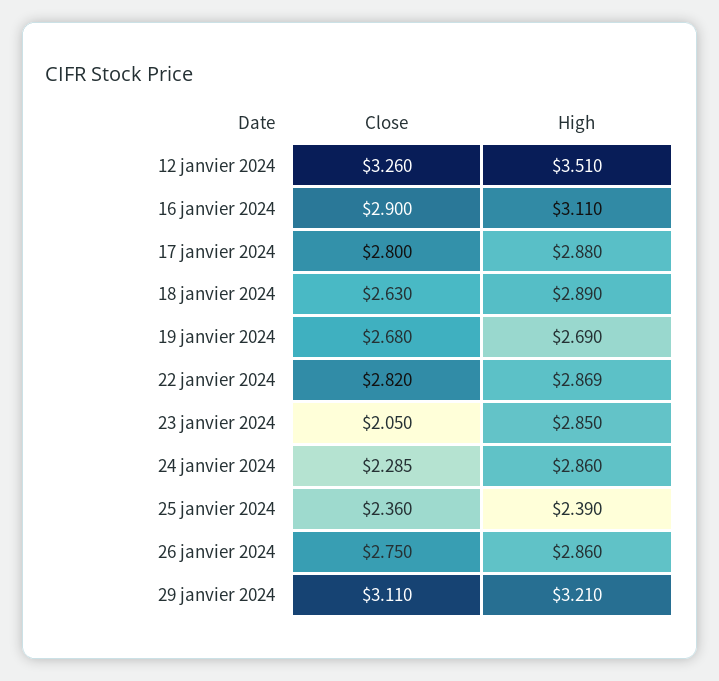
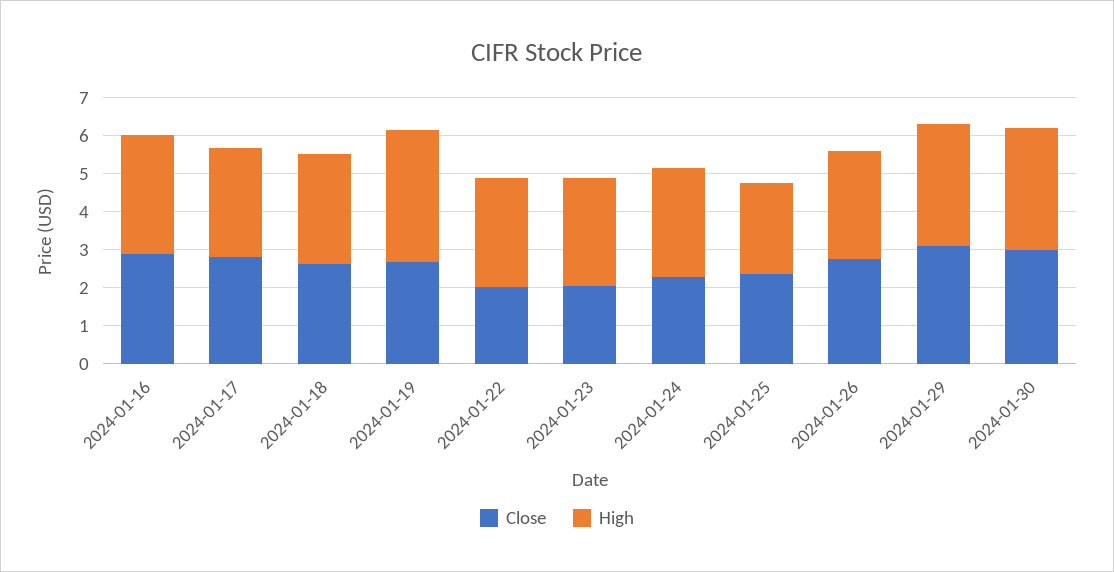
Close, 12 janvier 2024: 3.26 -> none
High, 12 janvier 2024: 3.51 -> none
High, 19 janvier 2024: 2.69 -> 3.5
Close, 22 janvier 2024: 2.82 -> 2
Close, 2024-01-30: none -> 3
High, 2024-01-30: none -> 3.25

